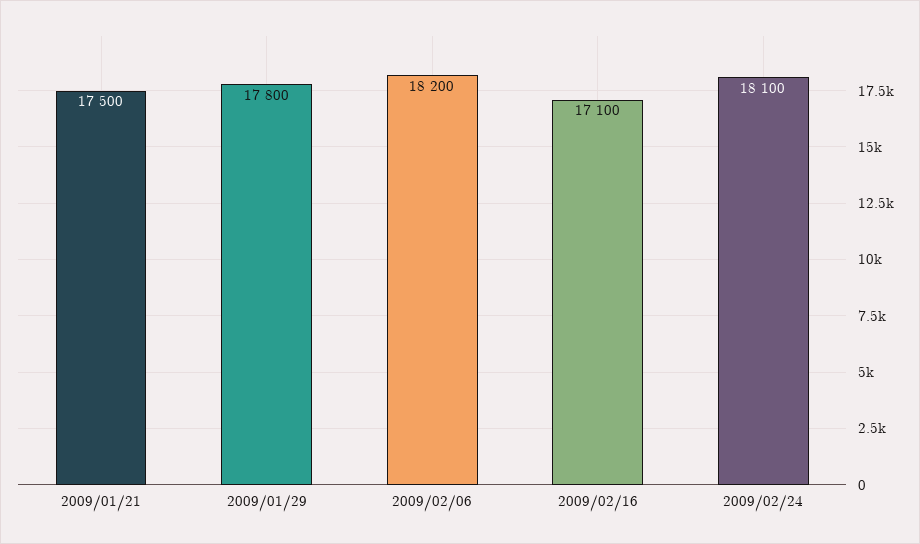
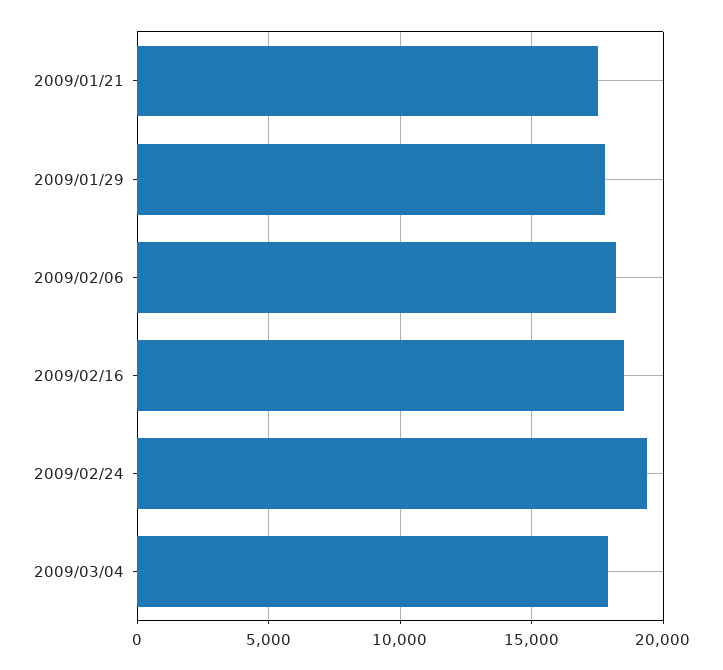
2009/02/16: 17100 -> 18500
2009/02/24: 18100 -> 19500
2009/03/04: none -> 18000

